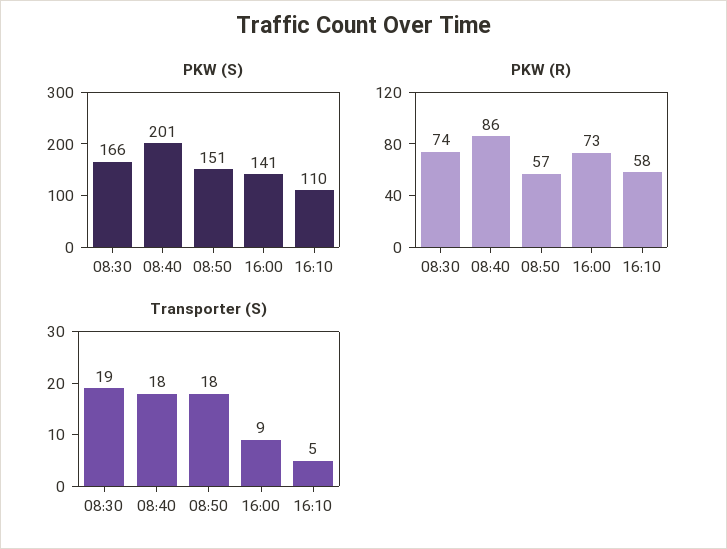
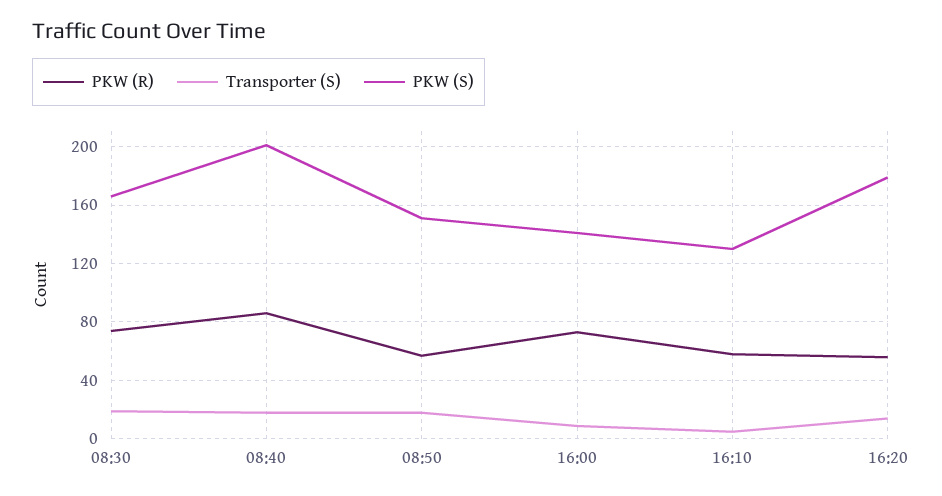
PKW (S), 16:10: 110 -> 130
PKW (R), 16:20: none -> 55
Transporter (S), 16:20: none -> 15
PKW (S), 16:20: none -> 180

